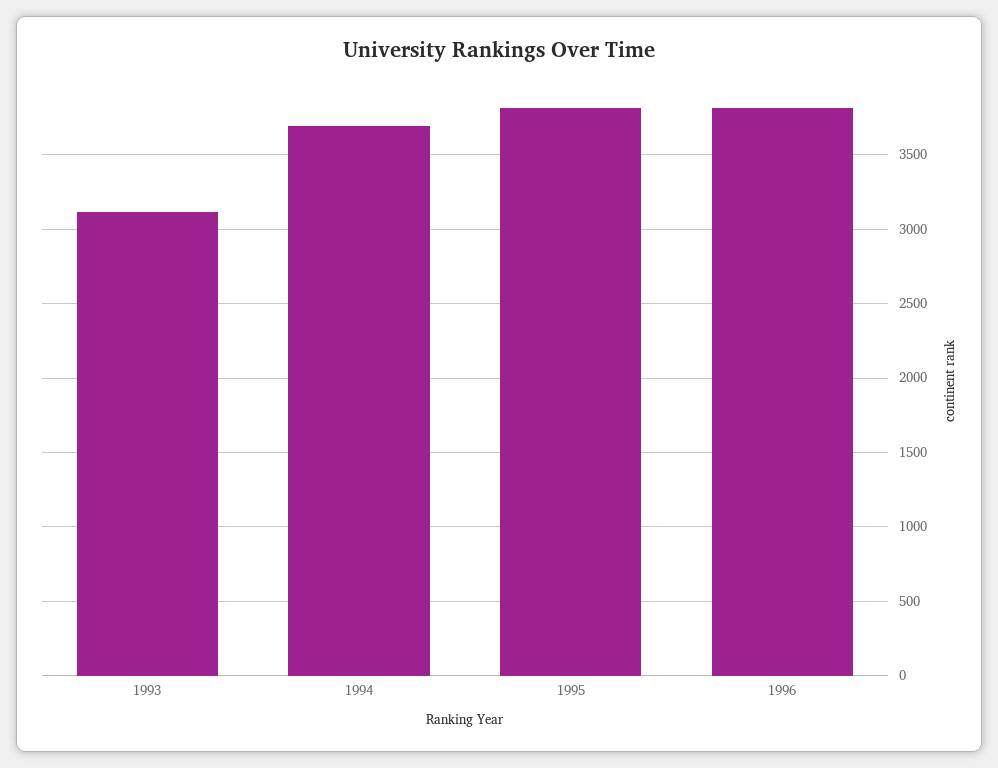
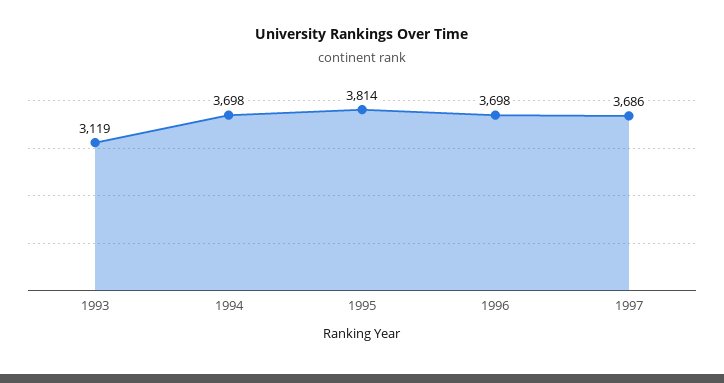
1996: 3800 -> 3698
1997: none -> 3686

